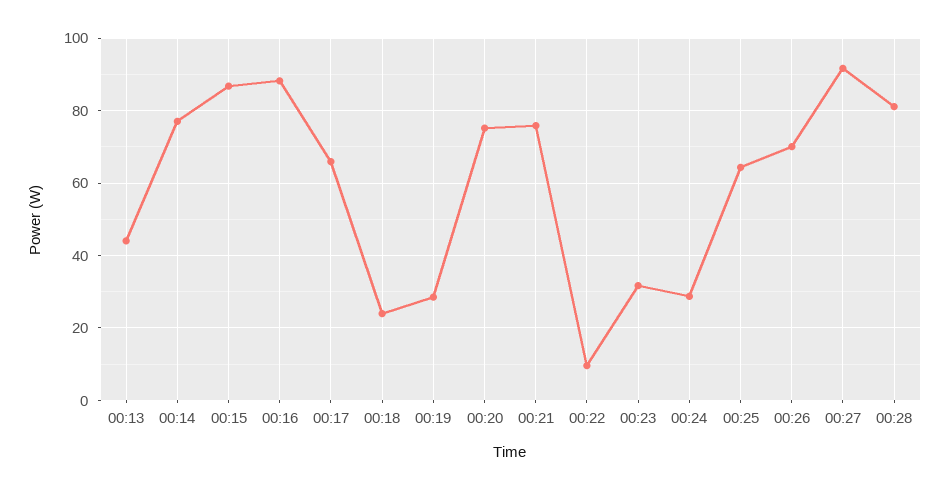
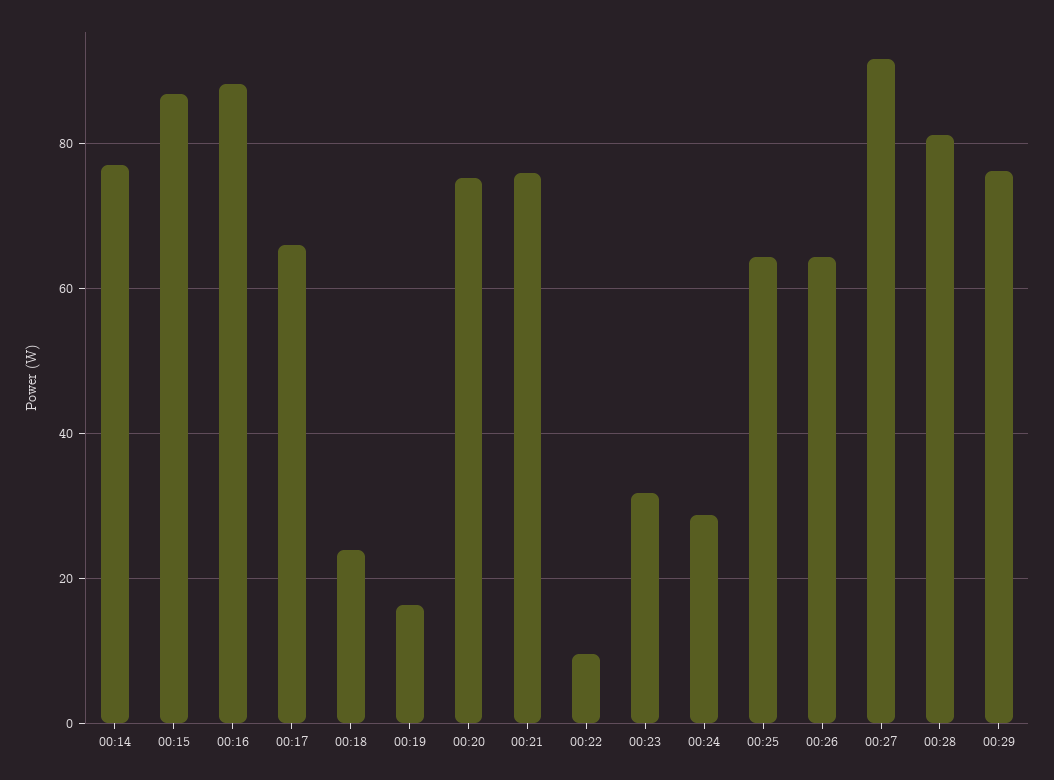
00:13: 44 -> none
00:19: 28 -> 16
00:26: 70 -> 64
00:29: none -> 76

